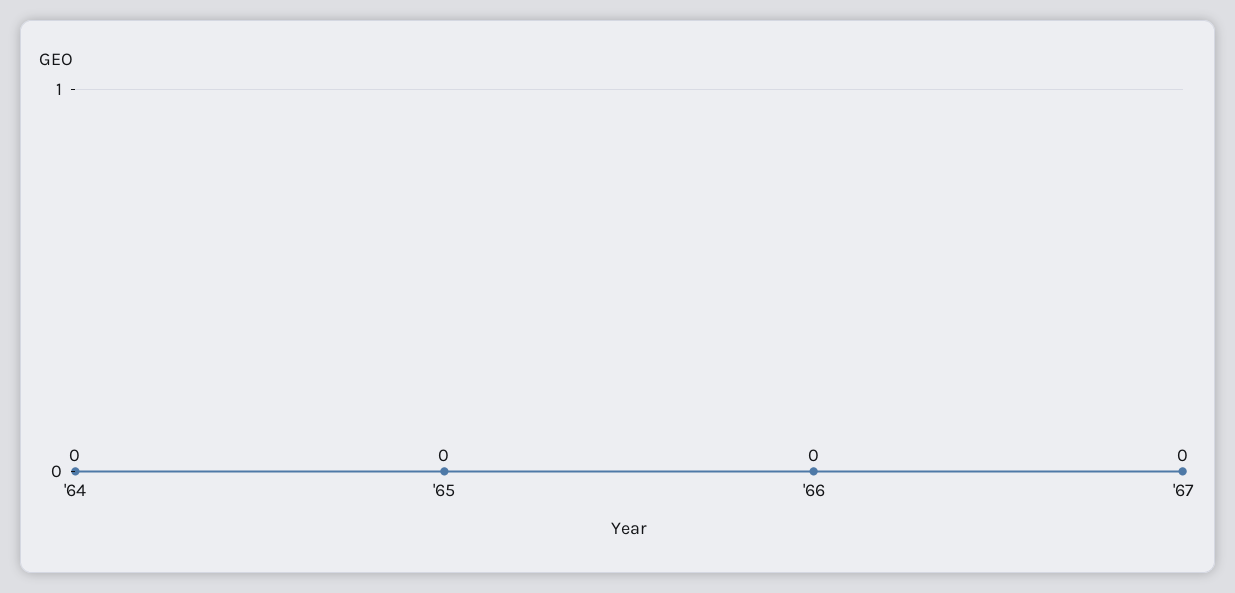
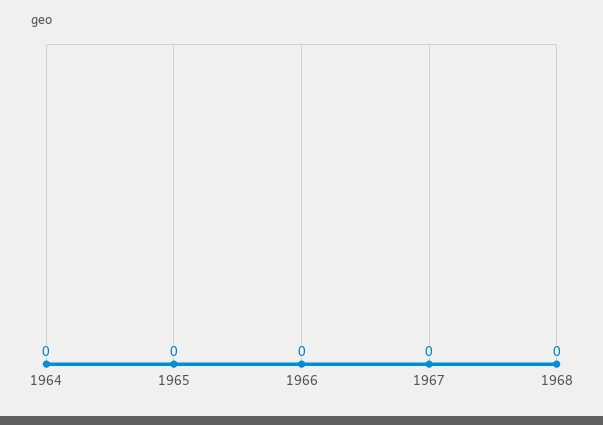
1968: none -> 0

